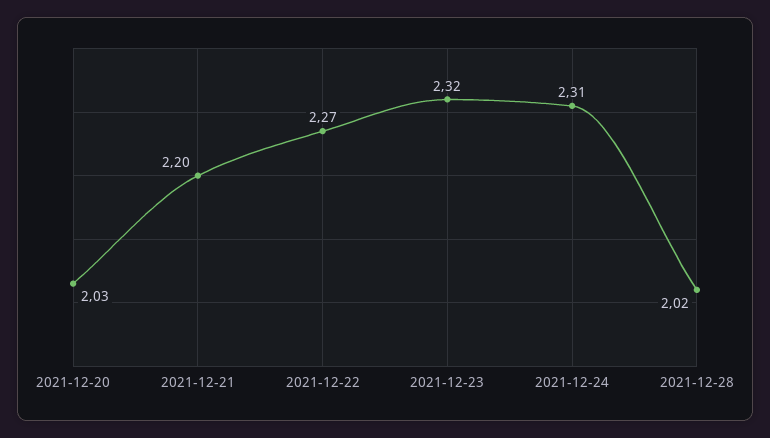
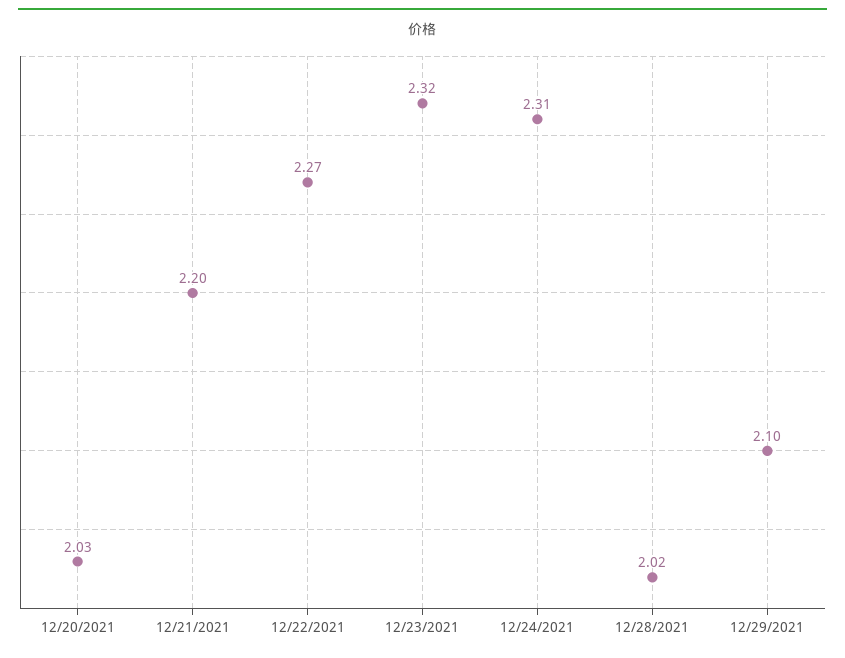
12/29/2021: none -> 2.1

